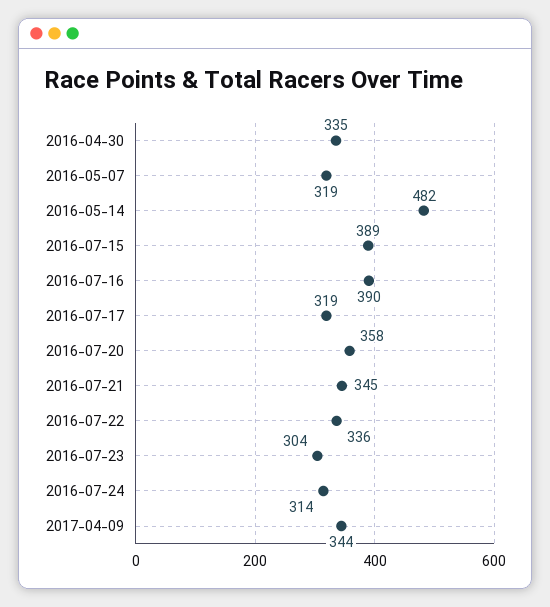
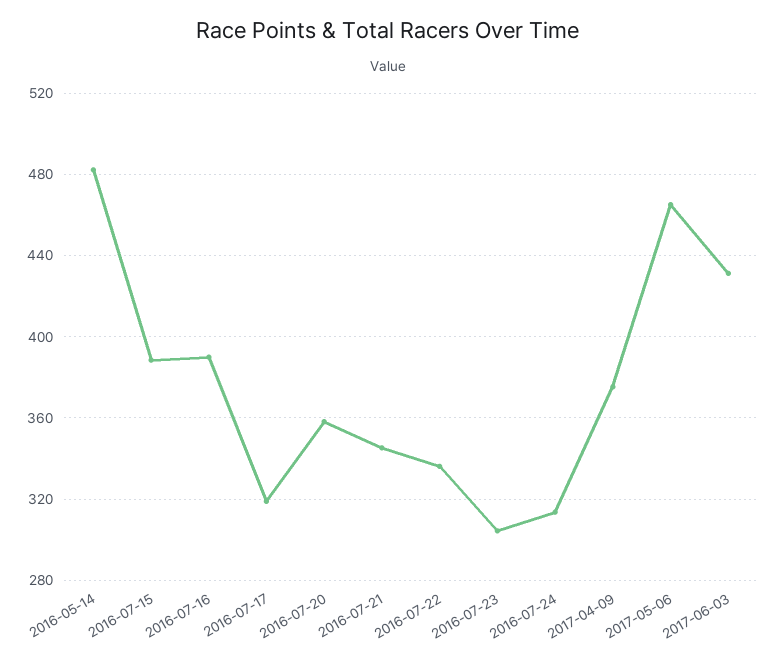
2016-04-30: 335 -> none
2016-05-07: 319 -> none
2017-04-09: 344 -> 375
2017-05-06: none -> 465
2017-06-03: none -> 430

